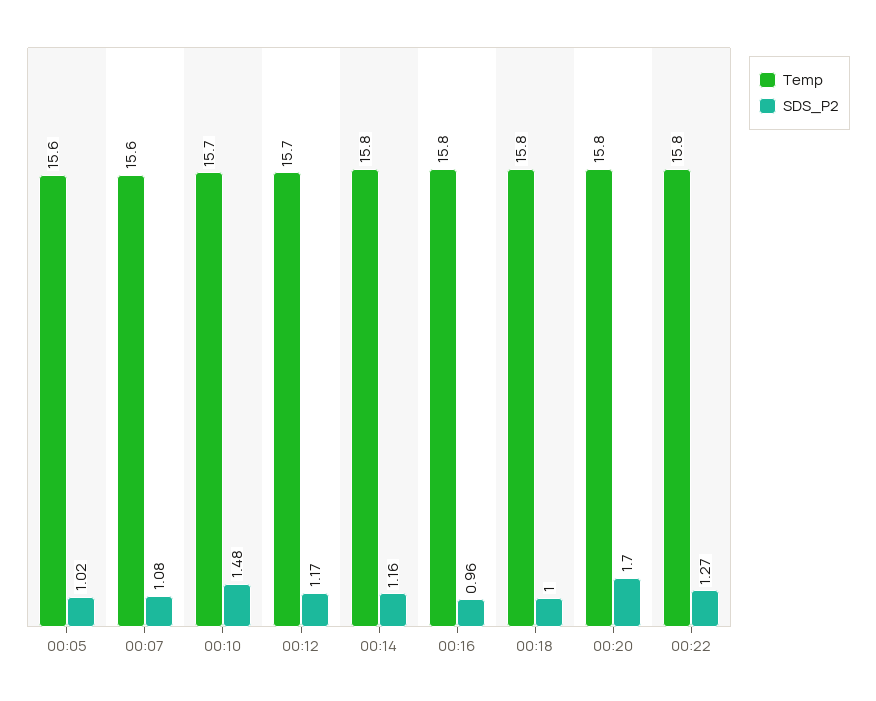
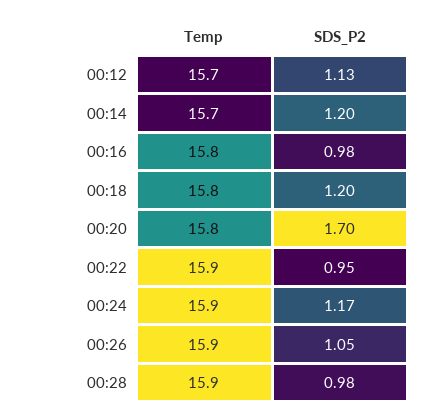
Temp, 00:05: 15.6 -> none
SDS_P2, 00:05: 1.02 -> none
Temp, 00:07: 15.6 -> none
SDS_P2, 00:07: 1.08 -> none
Temp, 00:10: 15.7 -> none
SDS_P2, 00:10: 1.48 -> none
SDS_P2, 00:12: 1.17 -> 1.13
Temp, 00:14: 15.8 -> 15.7
SDS_P2, 00:14: 1.16 -> 1.2
SDS_P2, 00:16: 0.96 -> 0.98
SDS_P2, 00:18: 1 -> 1.2
Temp, 00:22: 15.8 -> 15.9
SDS_P2, 00:22: 1.27 -> 0.95
Temp, 00:24: none -> 15.9
SDS_P2, 00:24: none -> 1.17
Temp, 00:26: none -> 15.9
SDS_P2, 00:26: none -> 1.05
Temp, 00:28: none -> 15.9
SDS_P2, 00:28: none -> 0.98

